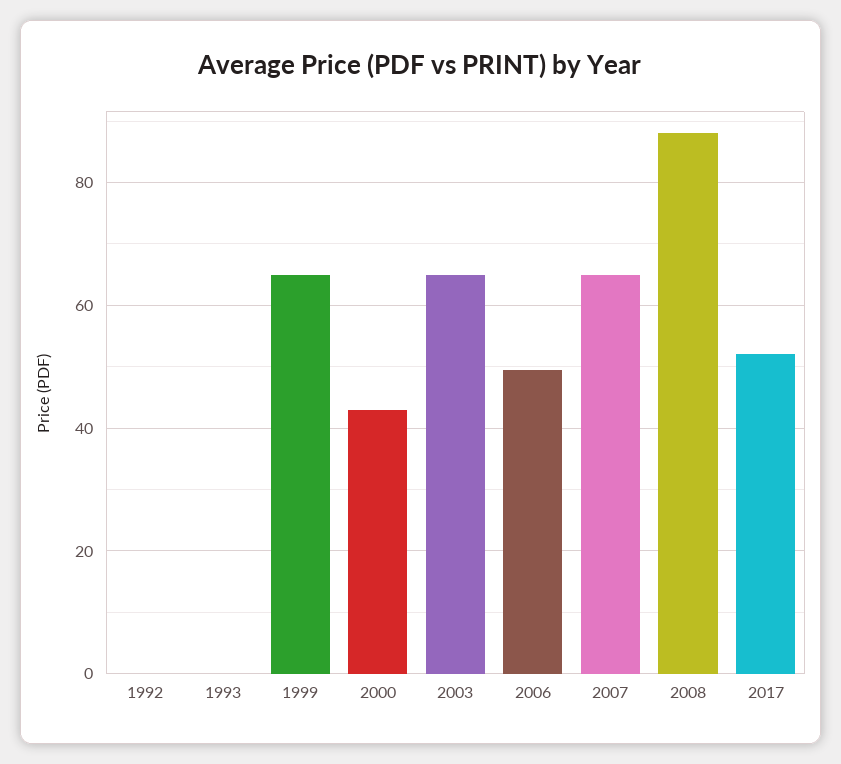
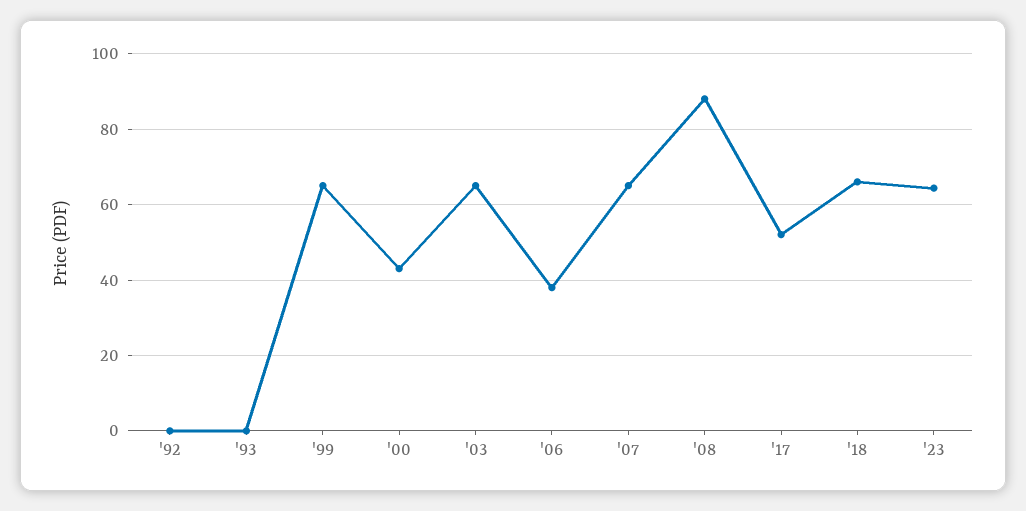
2006: 50 -> 38
'18: none -> 66
'23: none -> 64

